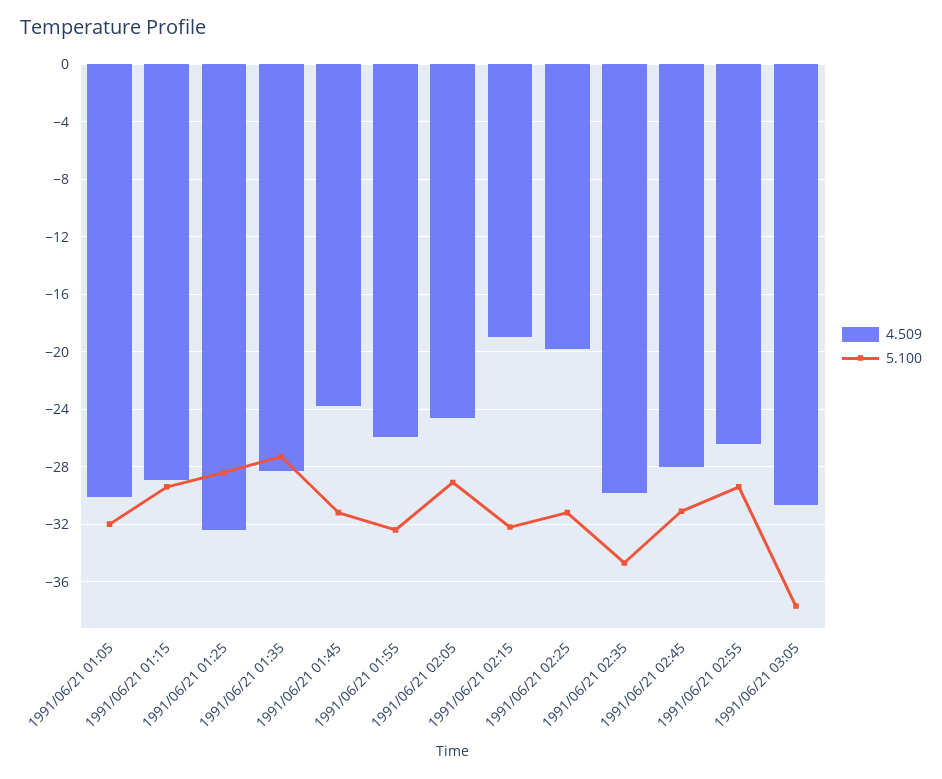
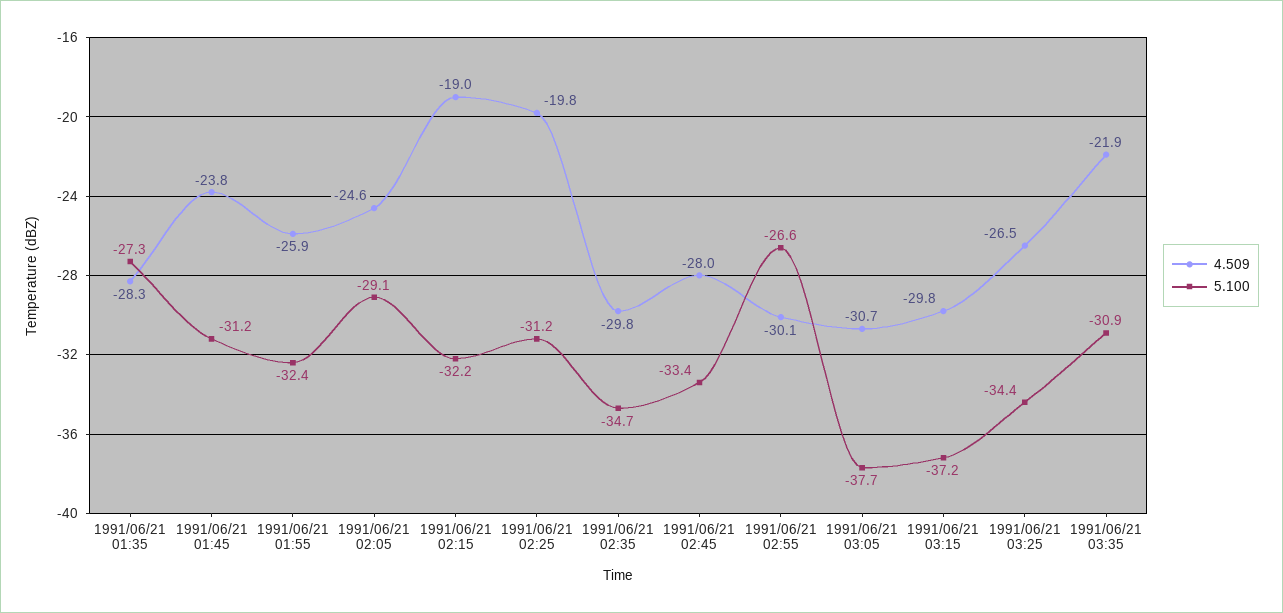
4.509, 1991/06/21 01:05: -30 -> none
5.100, 1991/06/21 01:05: -32 -> none
4.509, 1991/06/21 01:15: -29 -> none
5.100, 1991/06/21 01:15: -29.5 -> none
4.509, 1991/06/21 01:25: -32.5 -> none
5.100, 1991/06/21 01:25: -28.5 -> none
5.100, 1991/06/21 02:45: -31 -> -33.4
4.509, 1991/06/21 02:55: -26.5 -> -30.1
5.100, 1991/06/21 02:55: -29.5 -> -26.6
4.509, 1991/06/21 03:15: none -> -29.8
5.100, 1991/06/21 03:15: none -> -37.2
4.509, 1991/06/21 03:25: none -> -26.5
5.100, 1991/06/21 03:25: none -> -34.4
4.509, 1991/06/21 03:35: none -> -21.9
5.100, 1991/06/21 03:35: none -> -30.9

